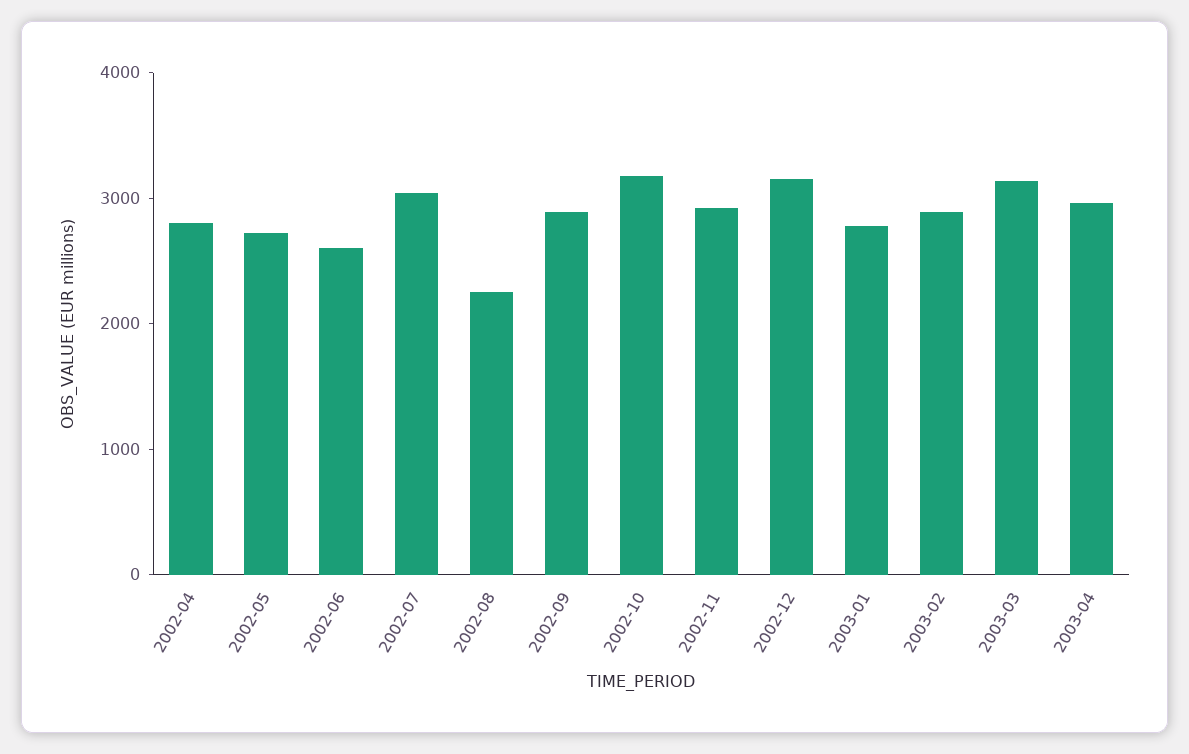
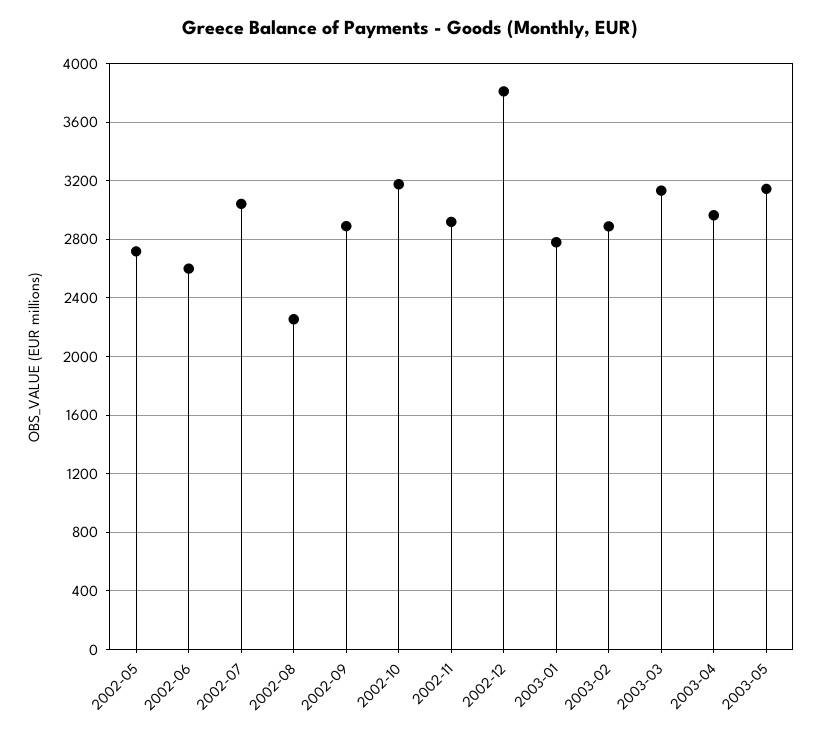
2002-04: 2800 -> none
2002-12: 3200 -> 3800
2003-05: none -> 3150

